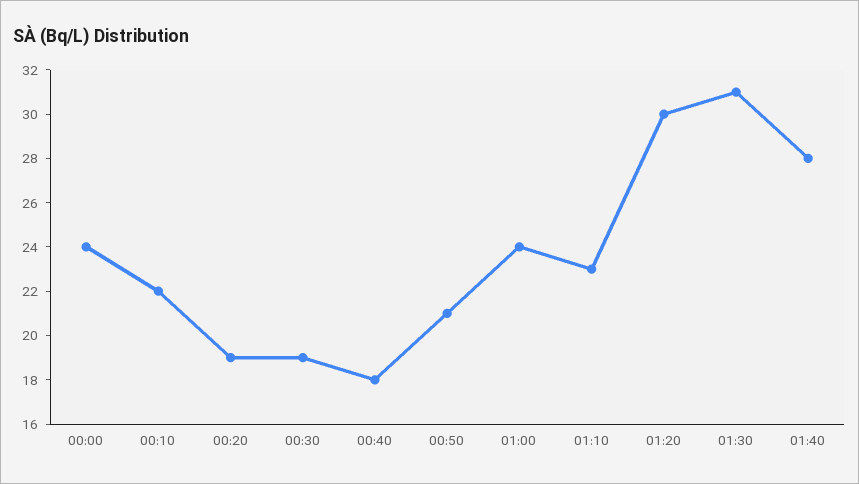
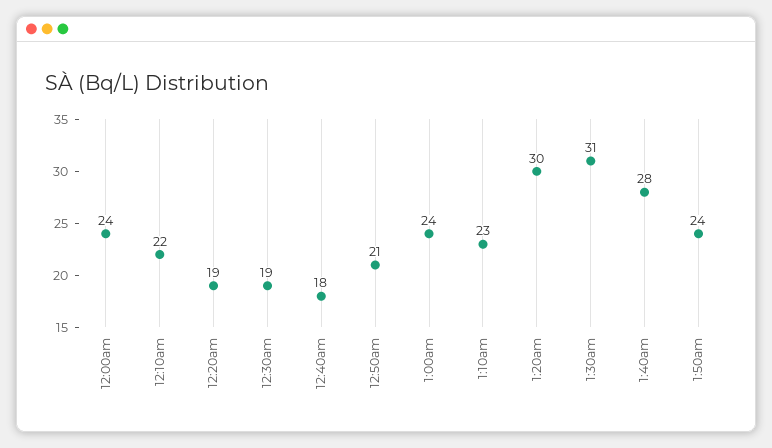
1:50am: none -> 24

